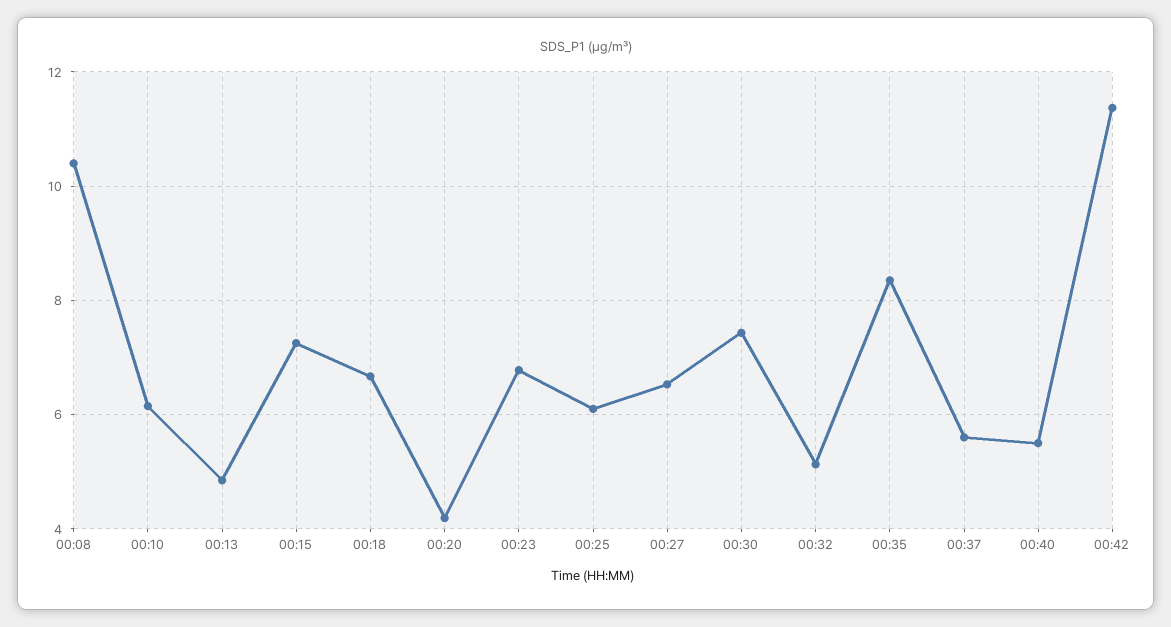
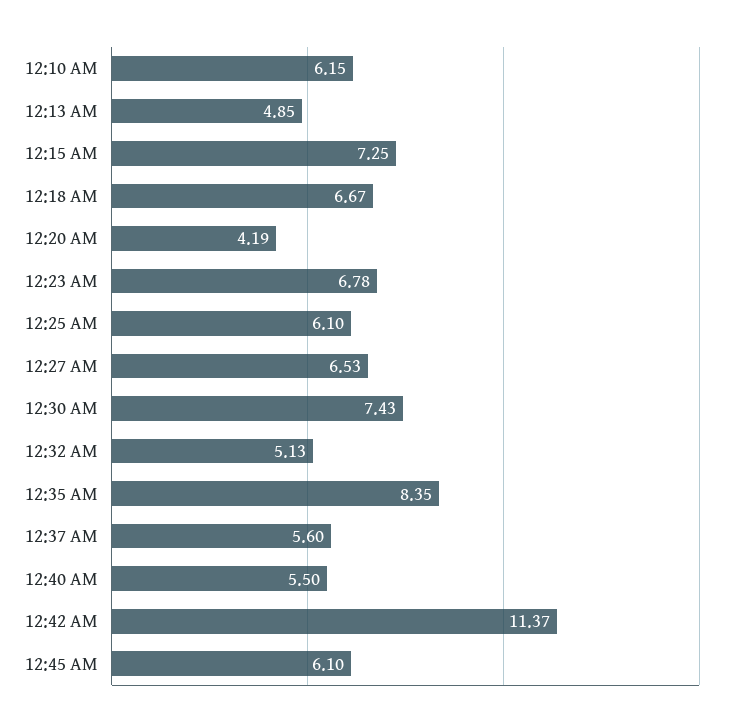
00:08: 10.4 -> none
12:45 AM: none -> 6.1

